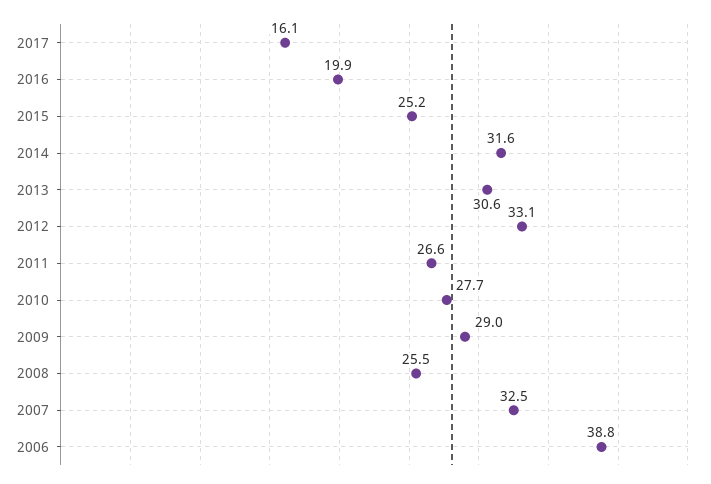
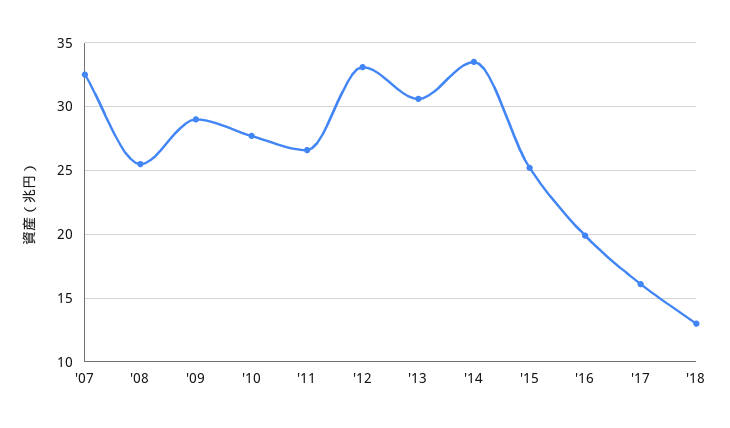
2014: 31.6 -> 33.5
2006: 38.8 -> none
'18: none -> 13

